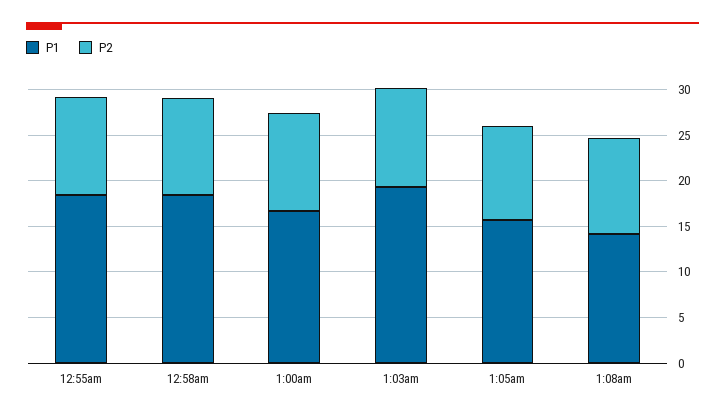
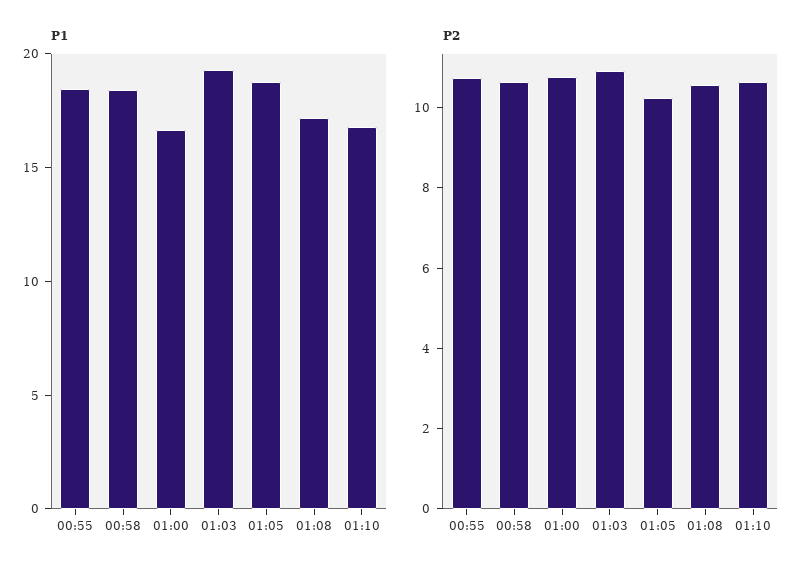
P1, 1:05am: 16 -> 19
P1, 1:08am: 14 -> 17
P1, 01:10: none -> 17
P2, 01:10: none -> 10.5

